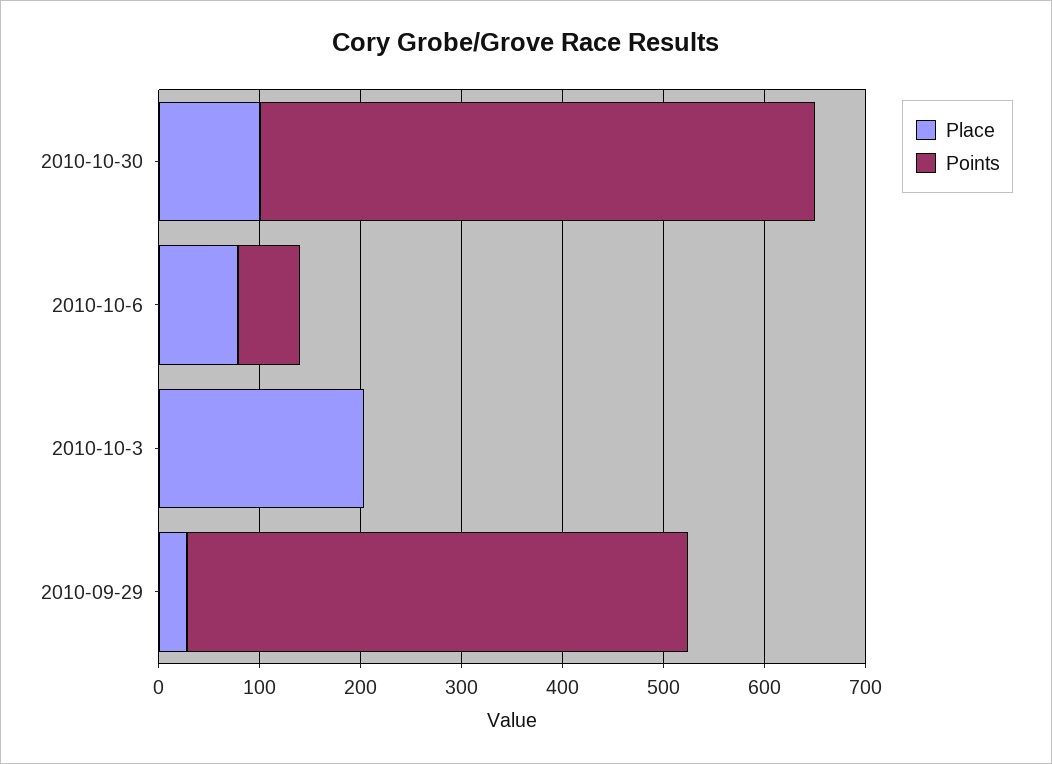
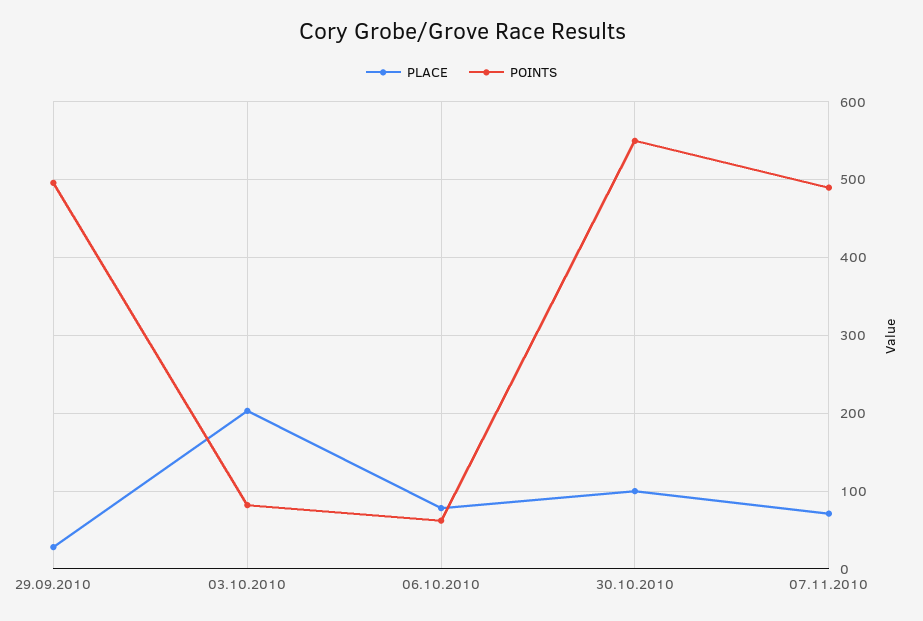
Points, 2010-10-3: 0 -> 80
Place, 07.11.2010: none -> 70
Points, 07.11.2010: none -> 490

